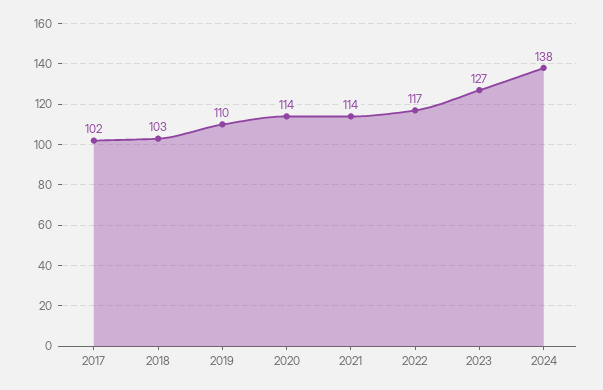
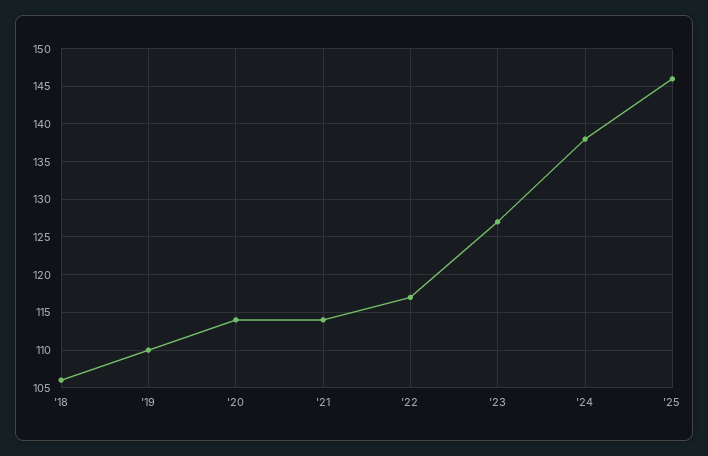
2017: 102 -> none
2018: 103 -> 106
'25: none -> 146

